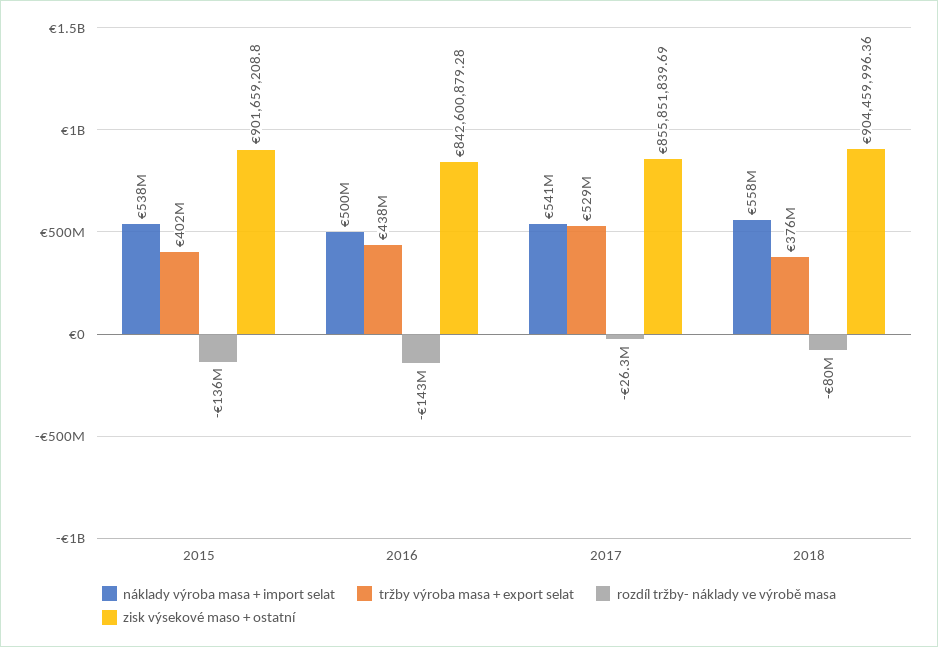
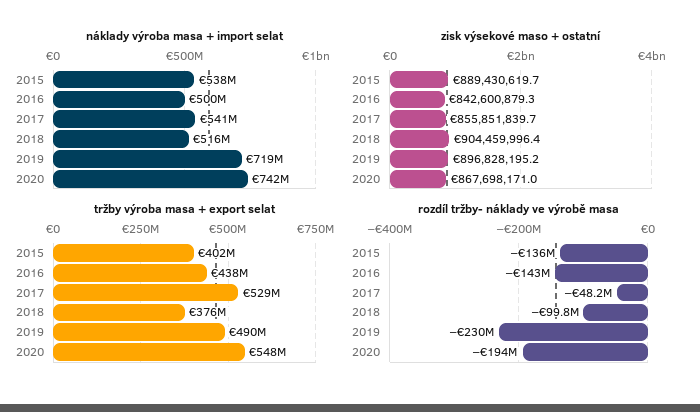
zisk výsekové maso + ostatní, 2015: 901659208.8 -> 889430619.7
rozdíl tržby- náklady ve výrobě masa, 2017: -26300000 -> -48200000
náklady výroba masa + import selat, 2018: 558000000 -> 516000000
rozdíl tržby- náklady ve výrobě masa, 2018: -80000000 -> -99800000
náklady výroba masa + import selat, 2019: none -> 719000000
náklady výroba masa + import selat, 2020: none -> 742000000
zisk výsekové maso + ostatní, 2019: none -> 896828195.2
zisk výsekové maso + ostatní, 2020: none -> 867698171
tržby výroba masa + export selat, 2019: none -> 490000000
tržby výroba masa + export selat, 2020: none -> 548000000
rozdíl tržby- náklady ve výrobě masa, 2019: none -> -230000000
rozdíl tržby- náklady ve výrobě masa, 2020: none -> -194000000

